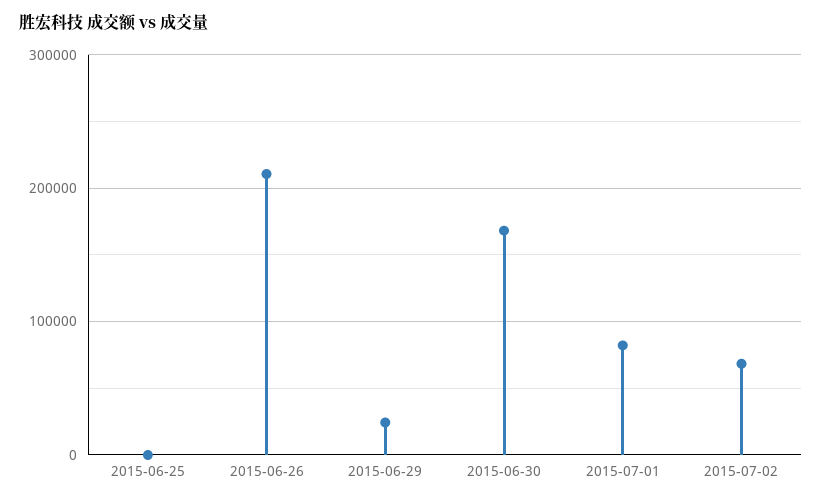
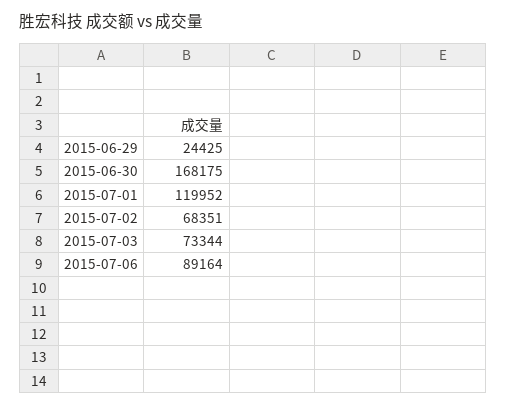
2015-06-25: 0 -> none
2015-06-26: 210000 -> none
2015-07-01: 80000 -> 119952
2015-07-03: none -> 73344
2015-07-06: none -> 89164

